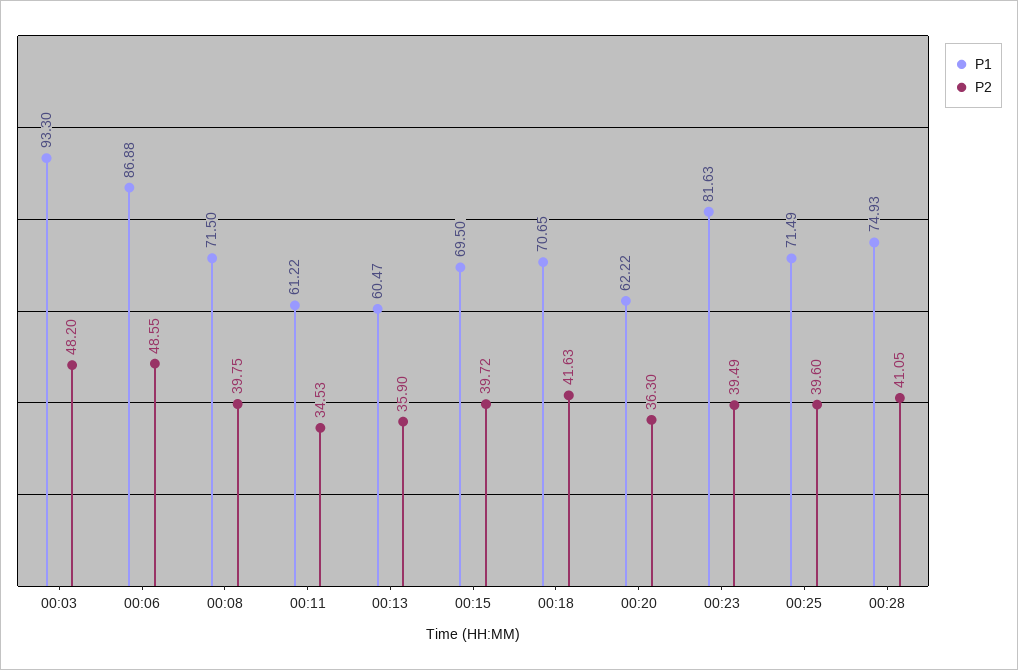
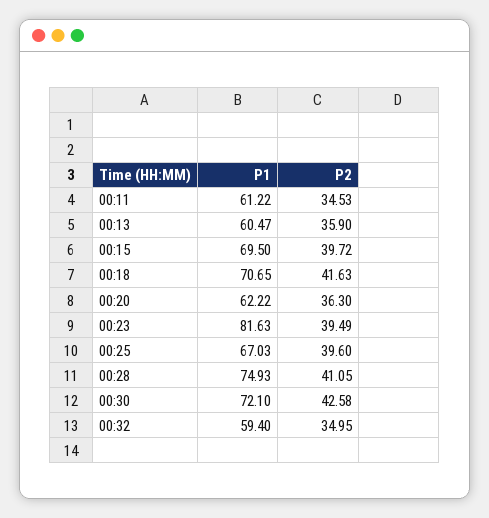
P1, 00:03: 93.3 -> none
P2, 00:03: 48.2 -> none
P1, 00:06: 86.88 -> none
P2, 00:06: 48.55 -> none
P1, 00:08: 71.5 -> none
P2, 00:08: 39.75 -> none
P1, 00:25: 71.49 -> 67.03
P1, 00:30: none -> 72.1
P2, 00:30: none -> 42.58
P1, 00:32: none -> 59.4
P2, 00:32: none -> 34.95

